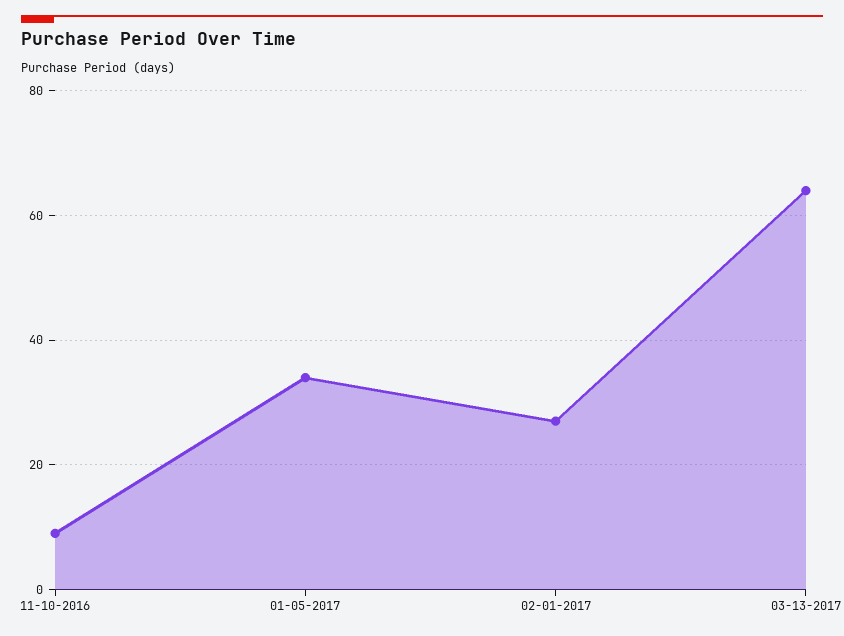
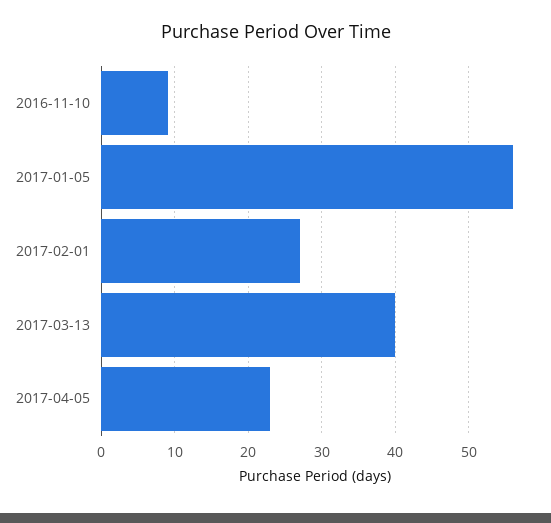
01-05-2017: 35 -> 56
03-13-2017: 65 -> 40
2017-04-05: none -> 23

